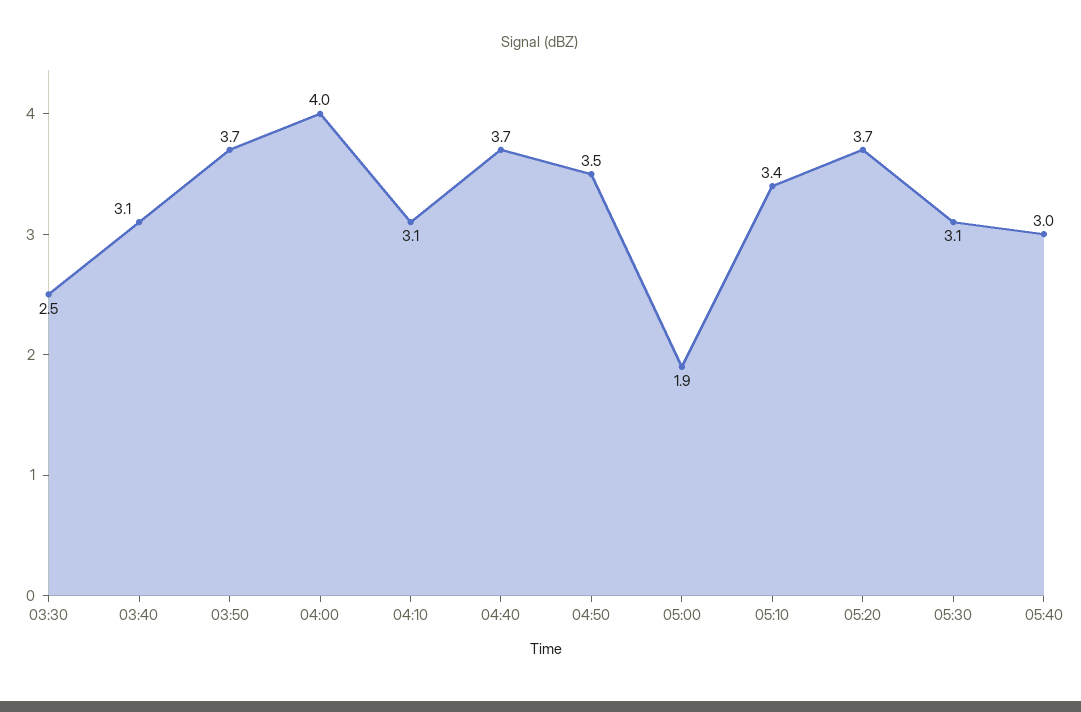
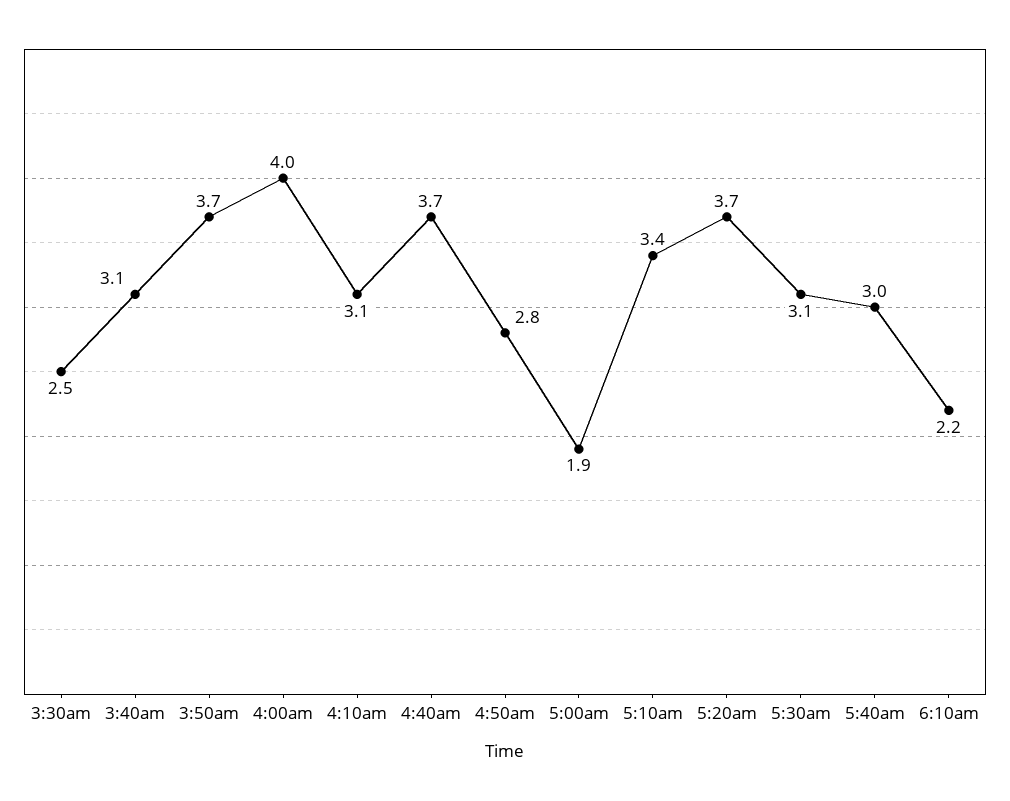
04:50: 3.5 -> 2.8
6:10am: none -> 2.2

